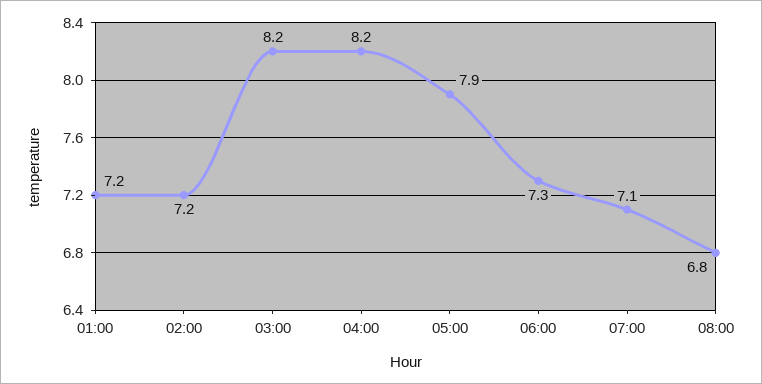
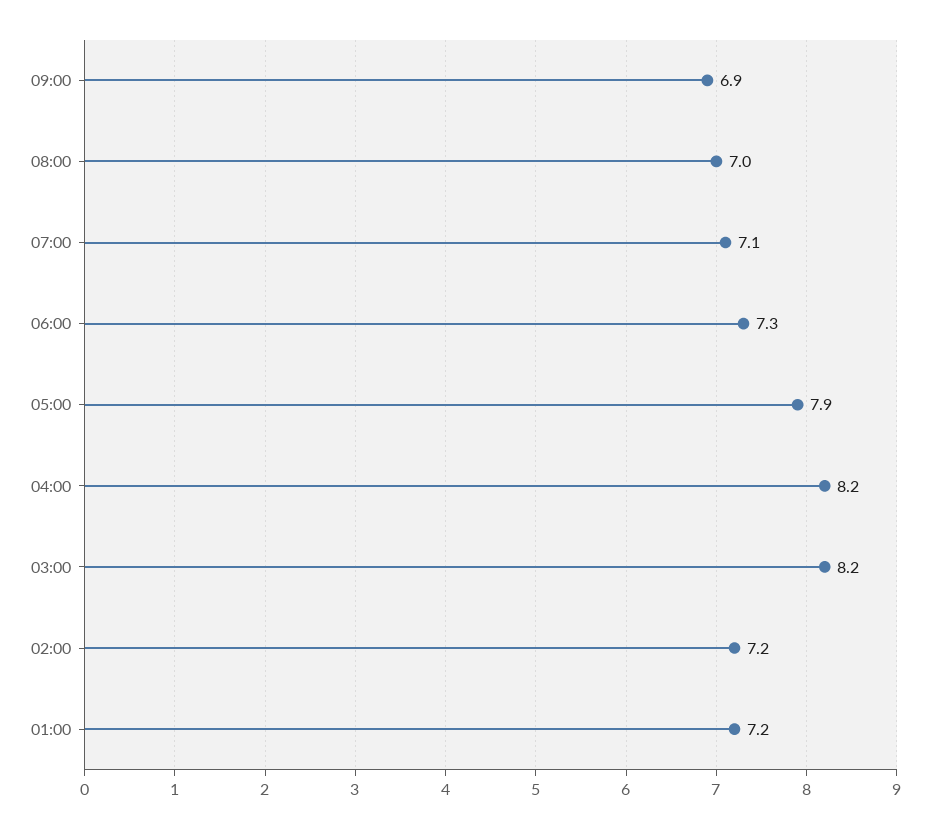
08:00: 6.8 -> 7
09:00: none -> 6.9

